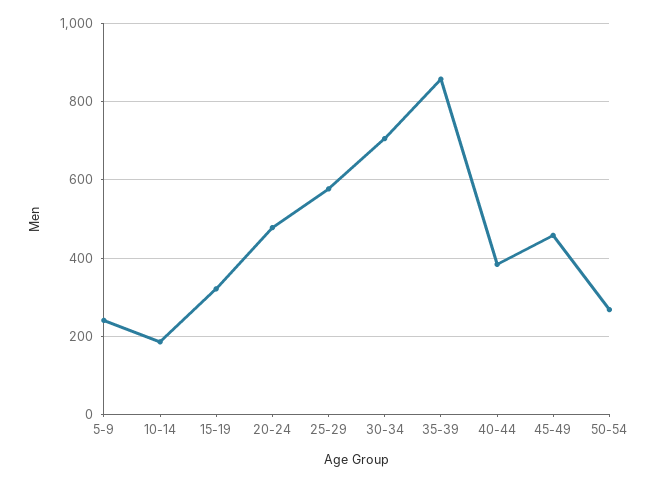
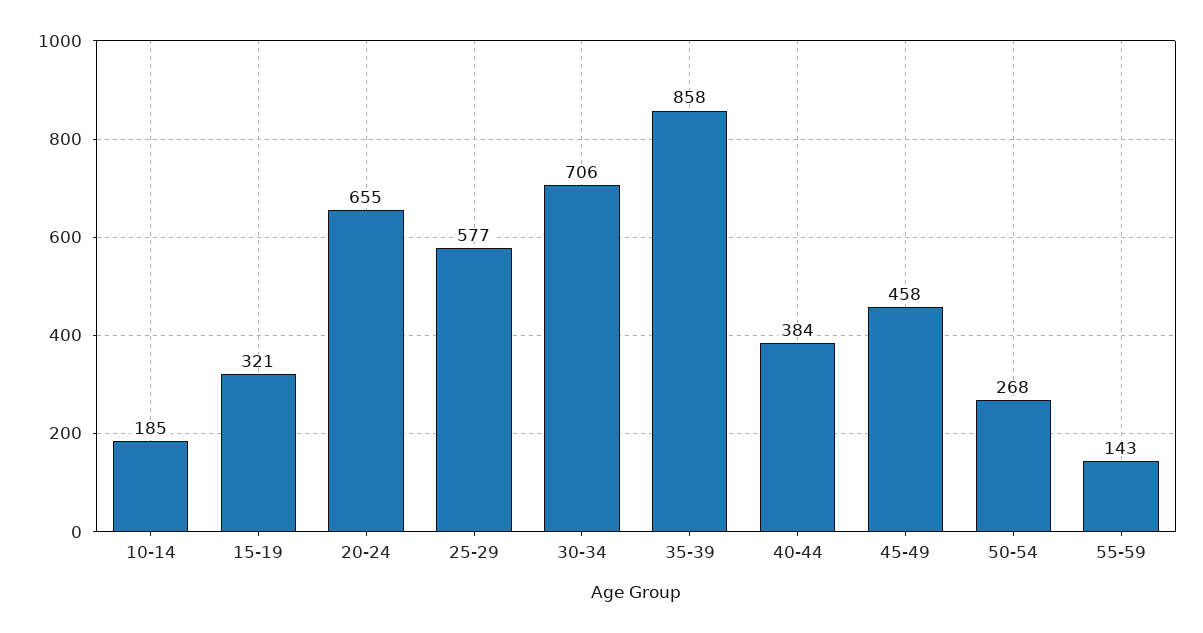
5-9: 240 -> none
20-24: 480 -> 655
55-59: none -> 143

